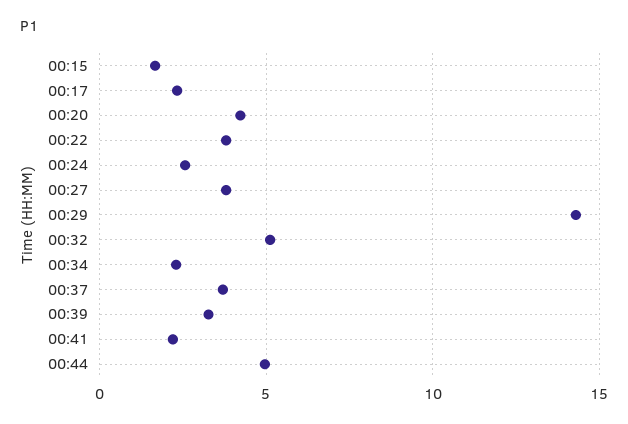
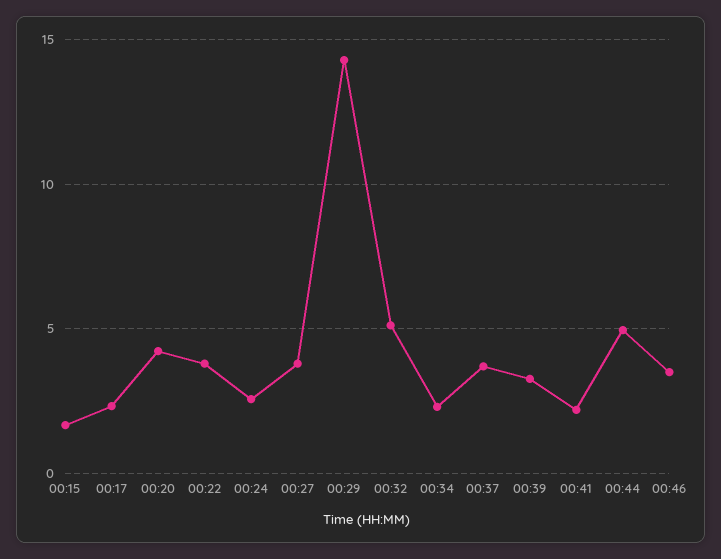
00:46: none -> 3.5

